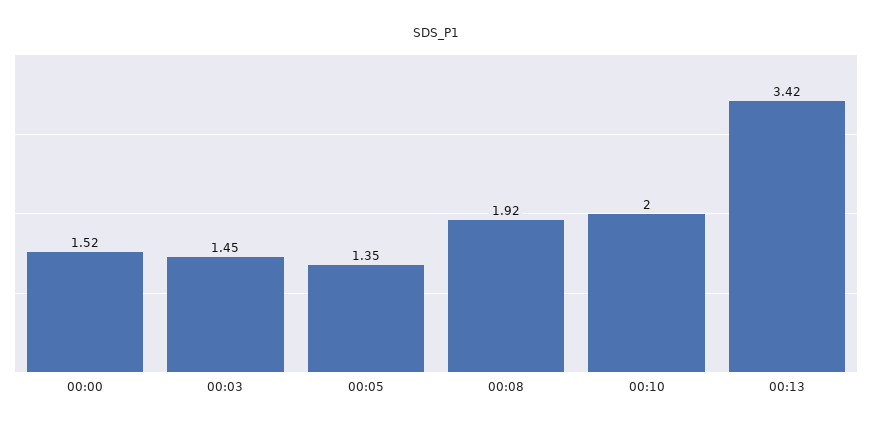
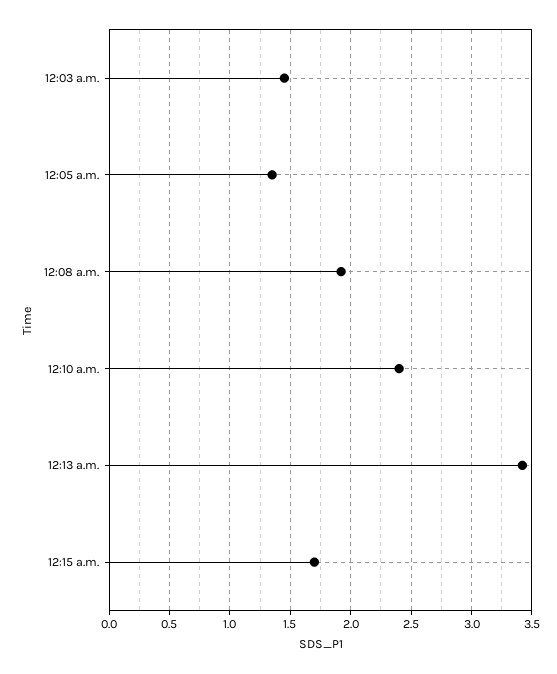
00:00: 1.52 -> none
00:10: 2 -> 2.4
12:15 a.m.: none -> 1.7

